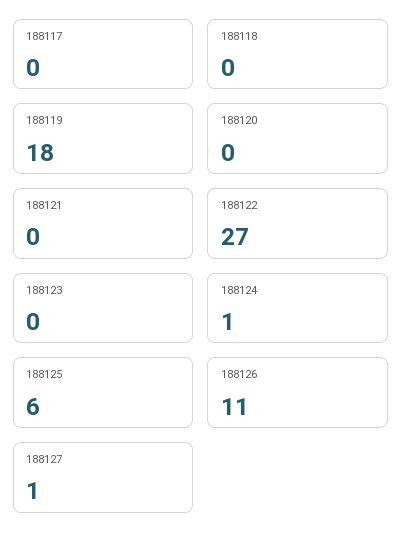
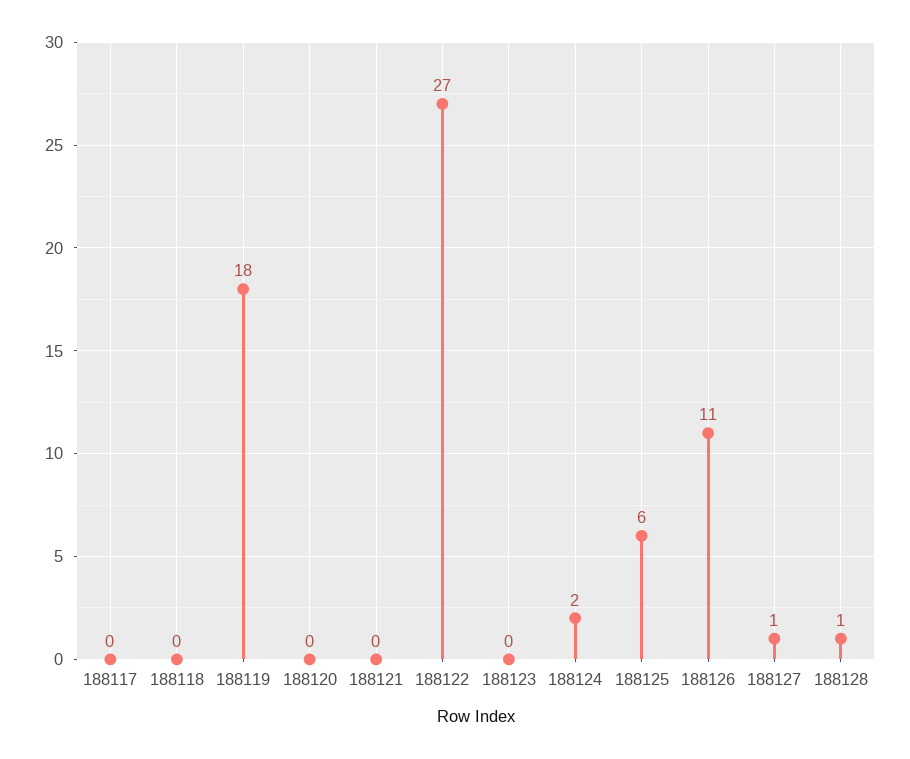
188124: 1 -> 2
188128: none -> 1

